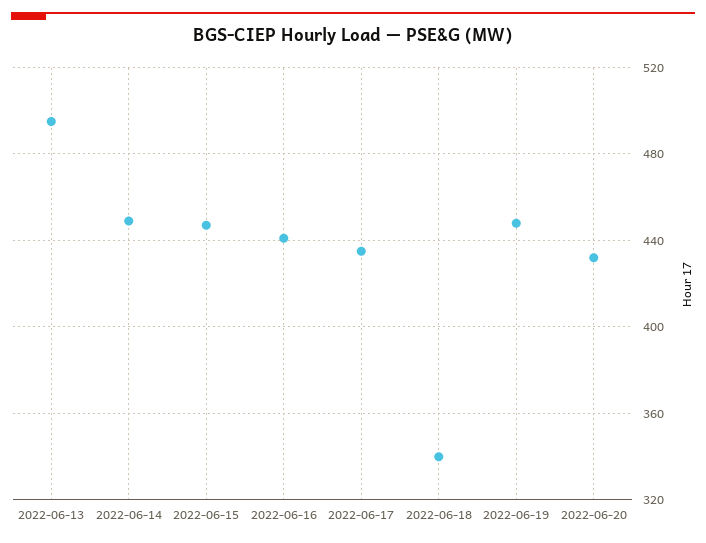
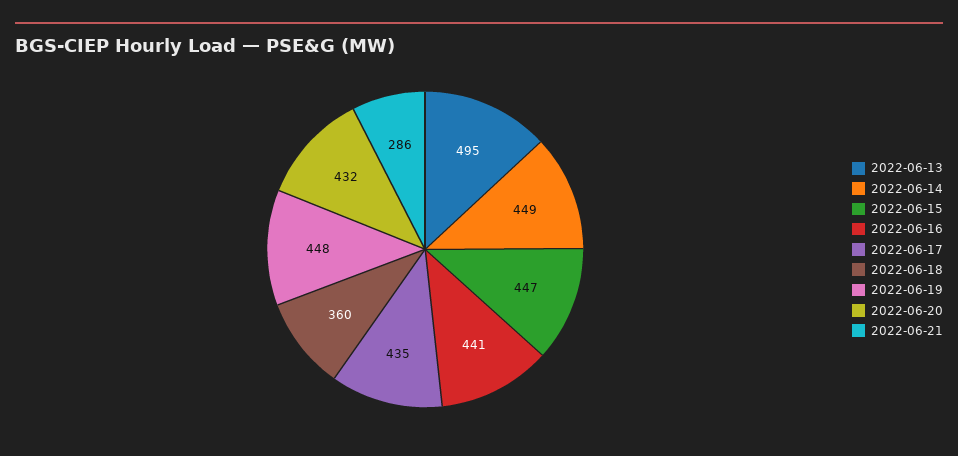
2022-06-18: 340 -> 360
2022-06-21: none -> 286

